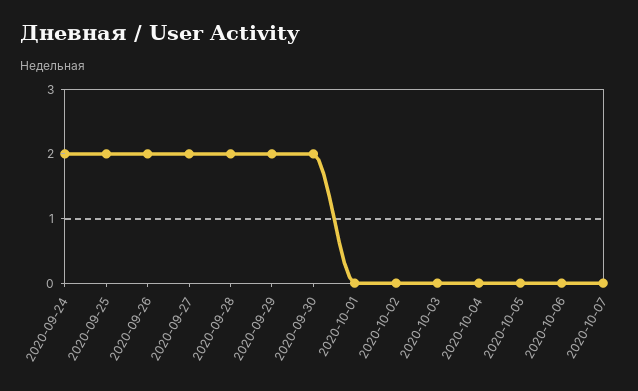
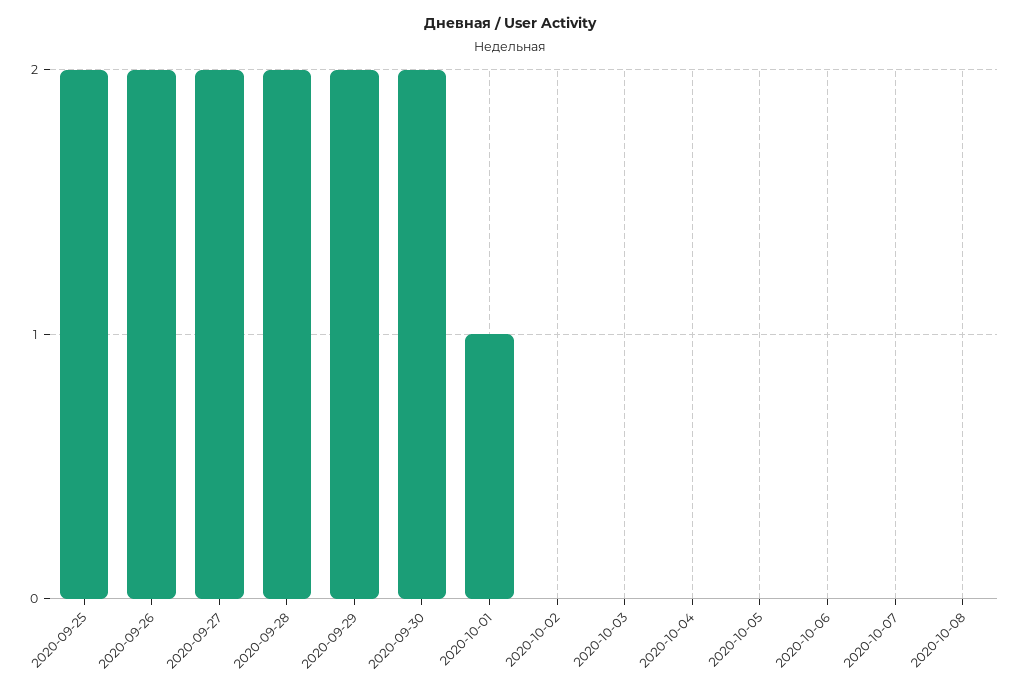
2020-09-24: 2 -> none
2020-10-01: 0 -> 1
2020-10-08: none -> 0

